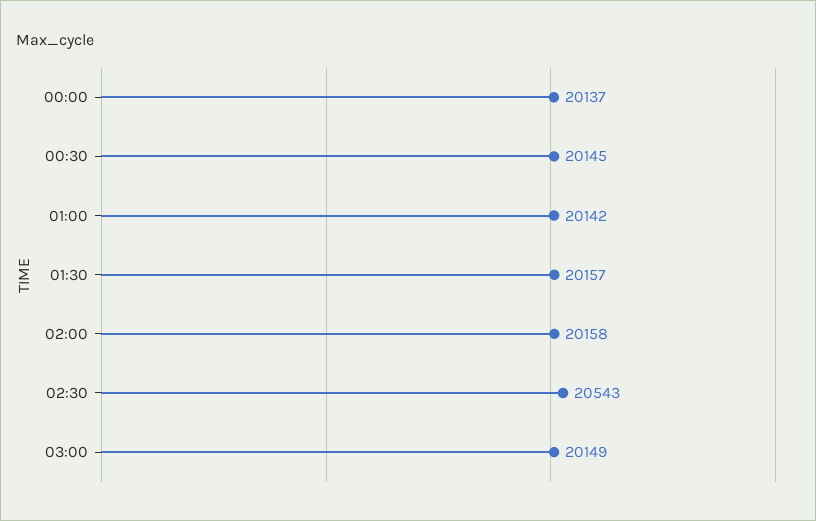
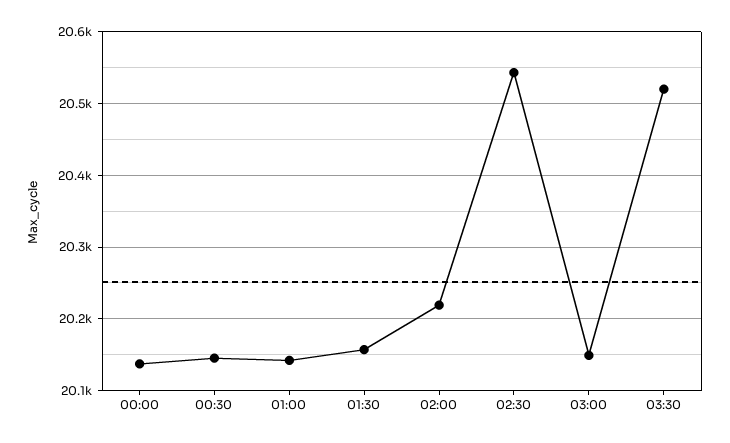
02:00: 20158 -> 20220
03:30: none -> 20520

